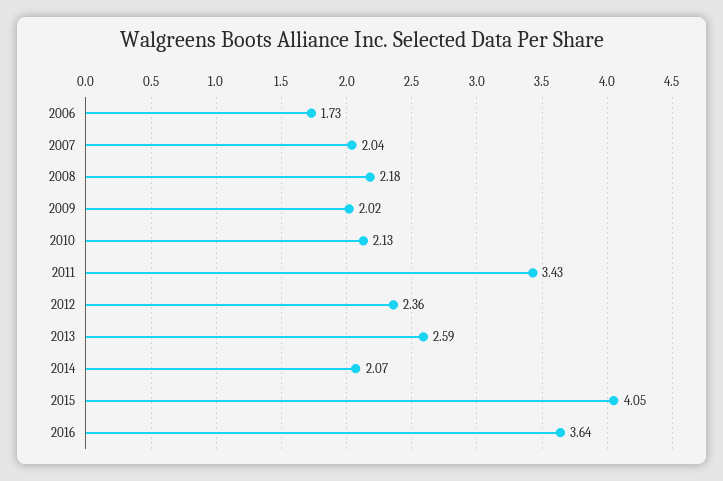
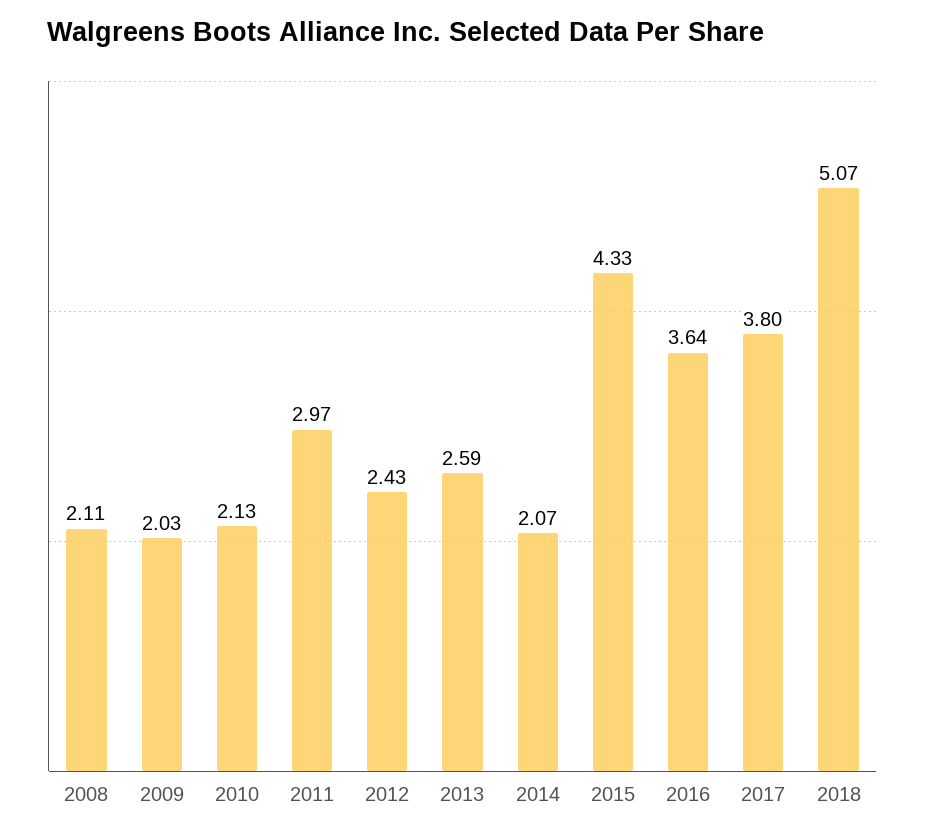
2006: 1.73 -> none
2007: 2.04 -> none
2008: 2.18 -> 2.11
2009: 2.02 -> 2.03
2011: 3.43 -> 2.97
2012: 2.36 -> 2.43
2015: 4.05 -> 4.33
2017: none -> 3.8
2018: none -> 5.07

